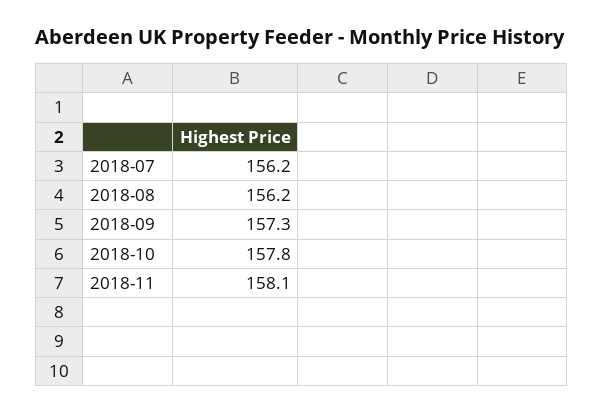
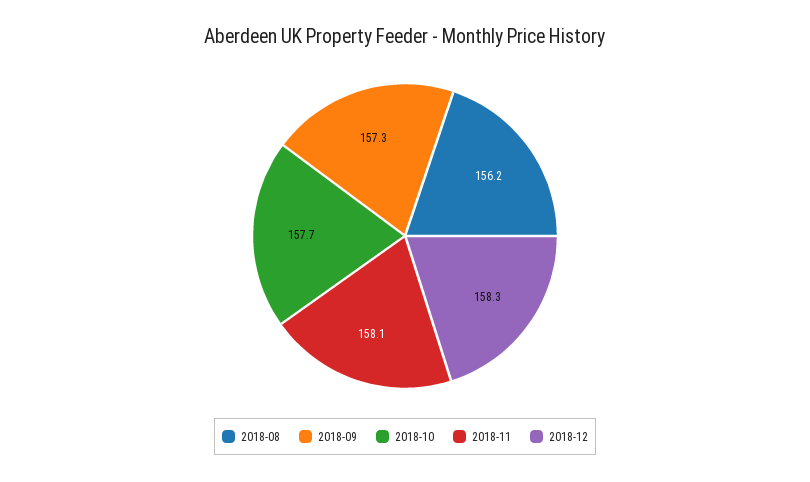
2018-07: 156.2 -> none
2018-10: 157.8 -> 157.7
2018-12: none -> 158.3

